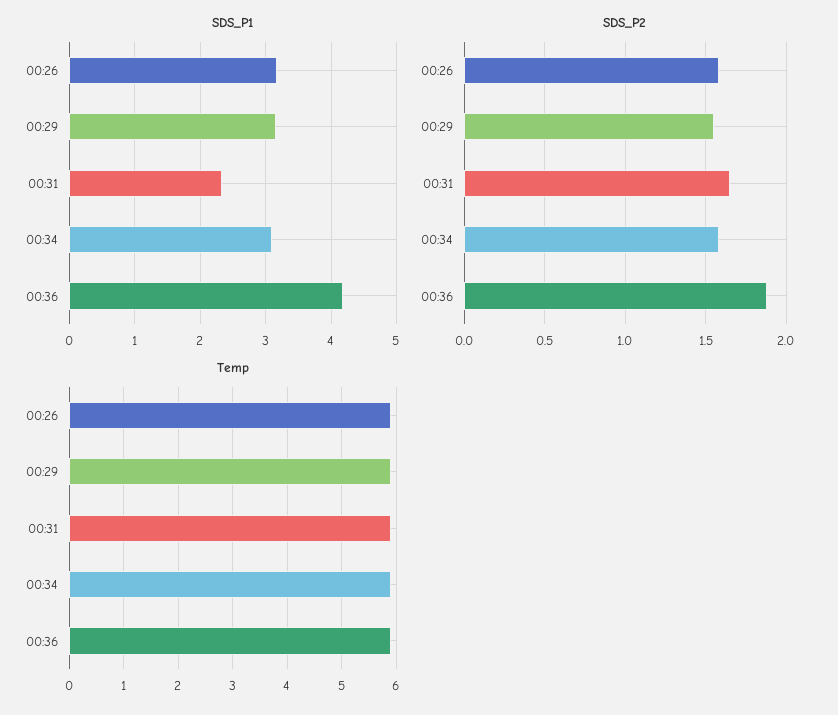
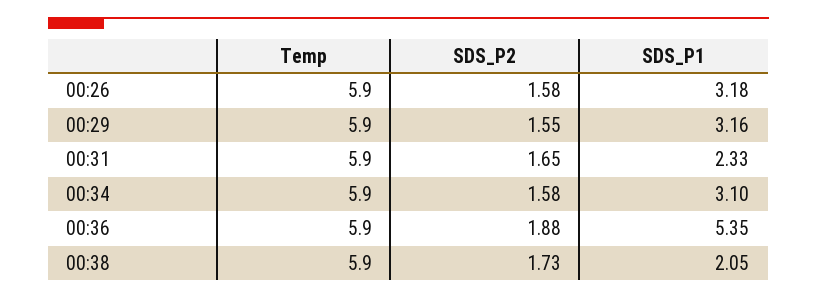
SDS_P1, 00:36: 4.2 -> 5.35
Temp, 00:38: none -> 5.9
SDS_P2, 00:38: none -> 1.73
SDS_P1, 00:38: none -> 2.05

